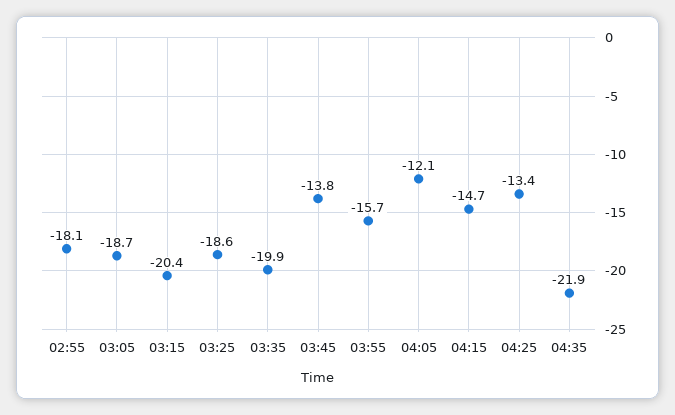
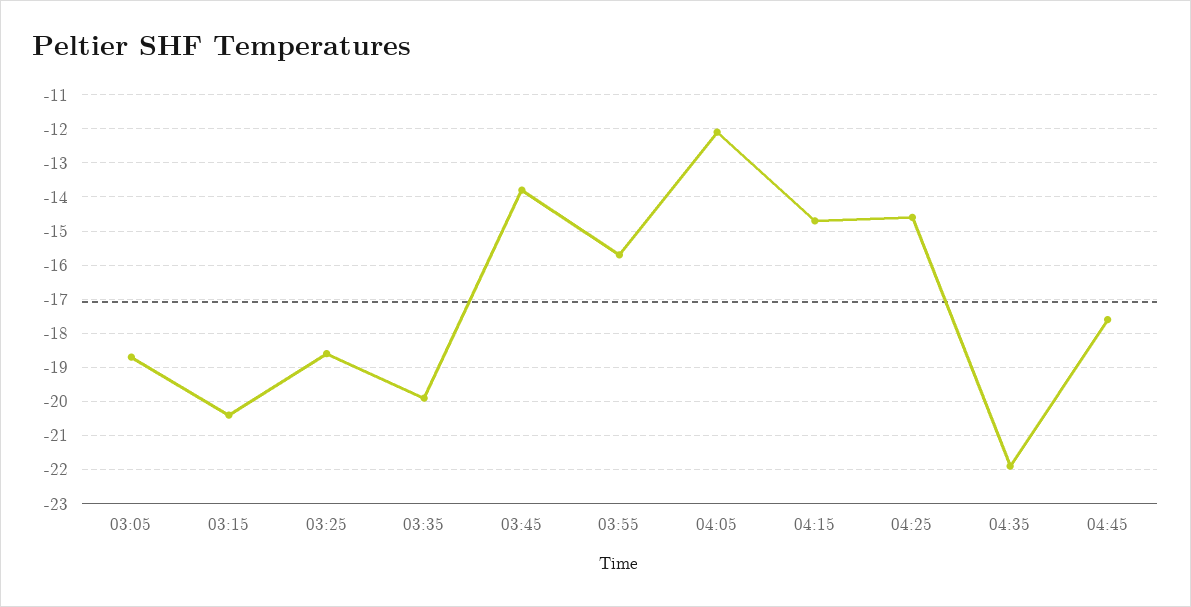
02:55: -18.1 -> none
04:25: -13.4 -> -14.5
04:45: none -> -17.5

